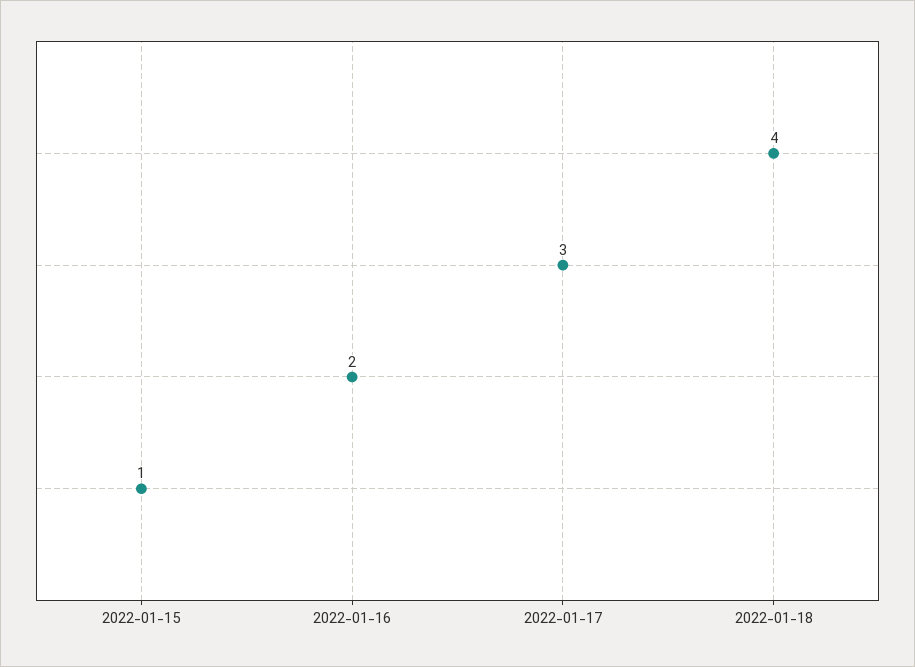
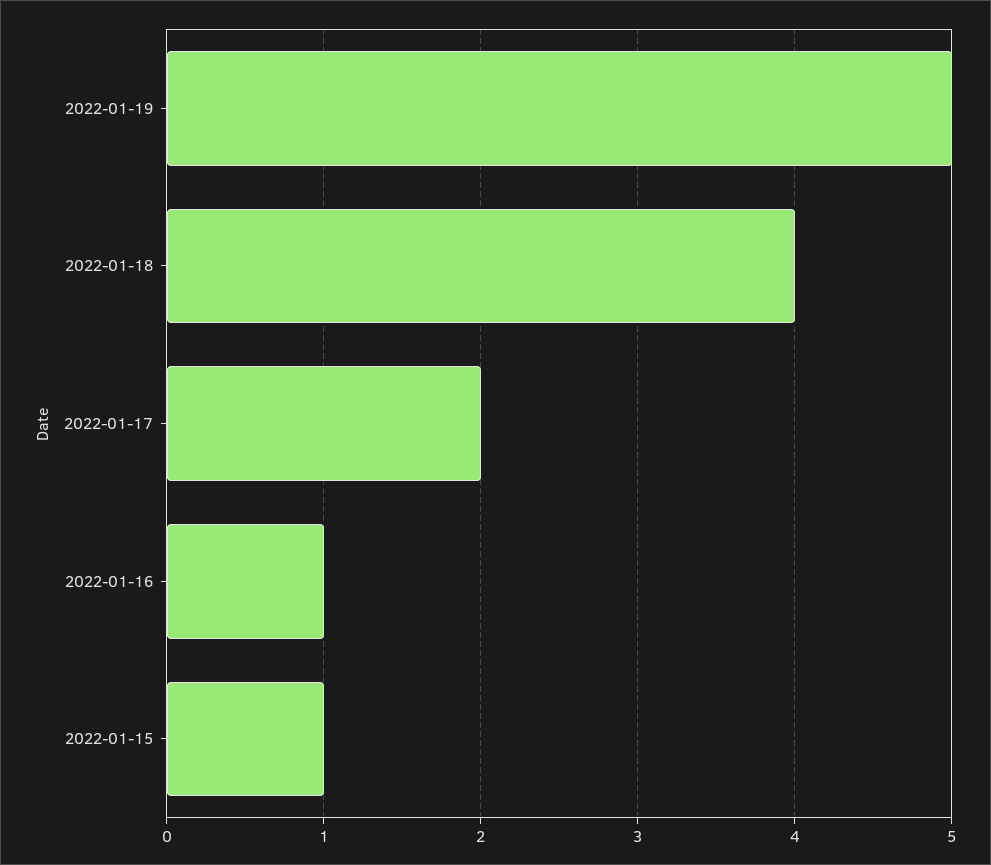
2022-01-16: 2 -> 1
2022-01-17: 3 -> 2
2022-01-19: none -> 5

